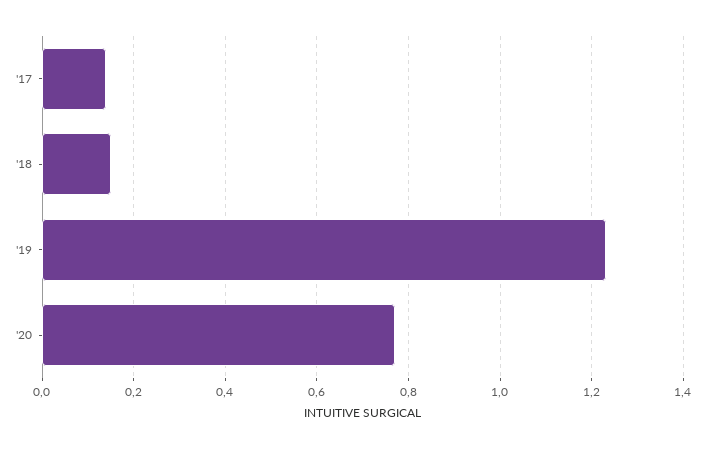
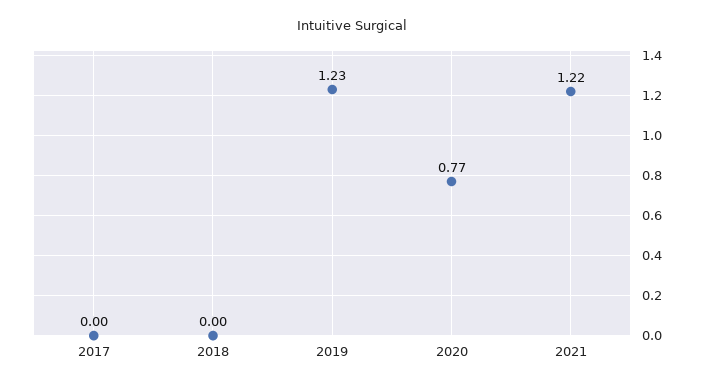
'17: 0.15 -> 0
'18: 0.15 -> 0
2021: none -> 1.22

